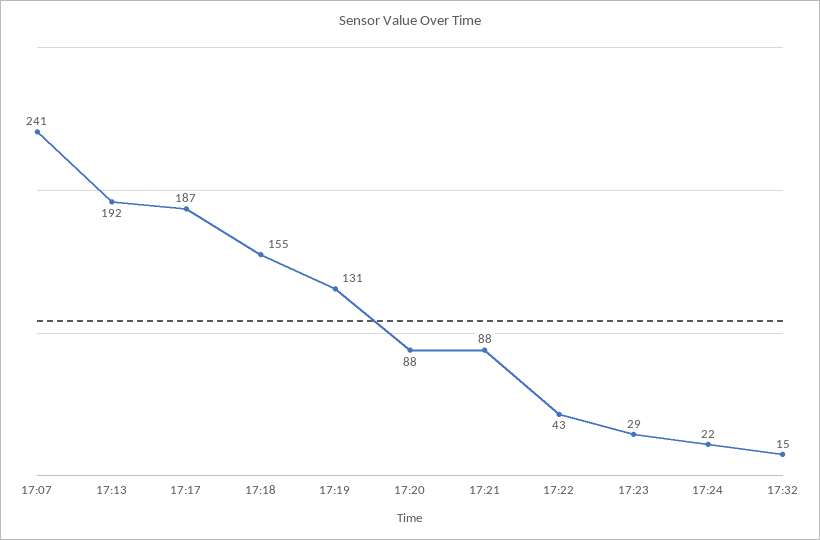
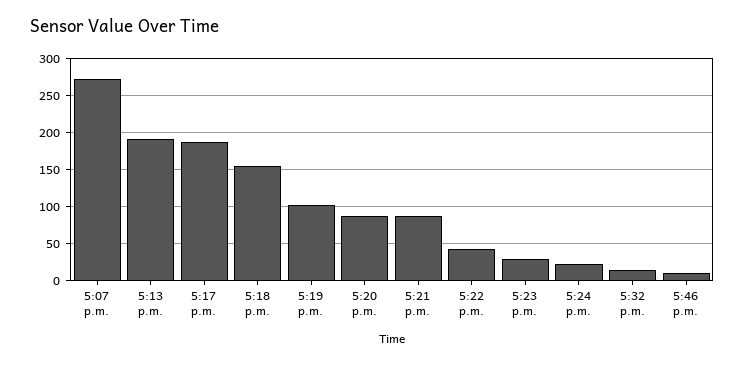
17:07: 241 -> 270
17:19: 131 -> 100
5:46 p.m.: none -> 10

